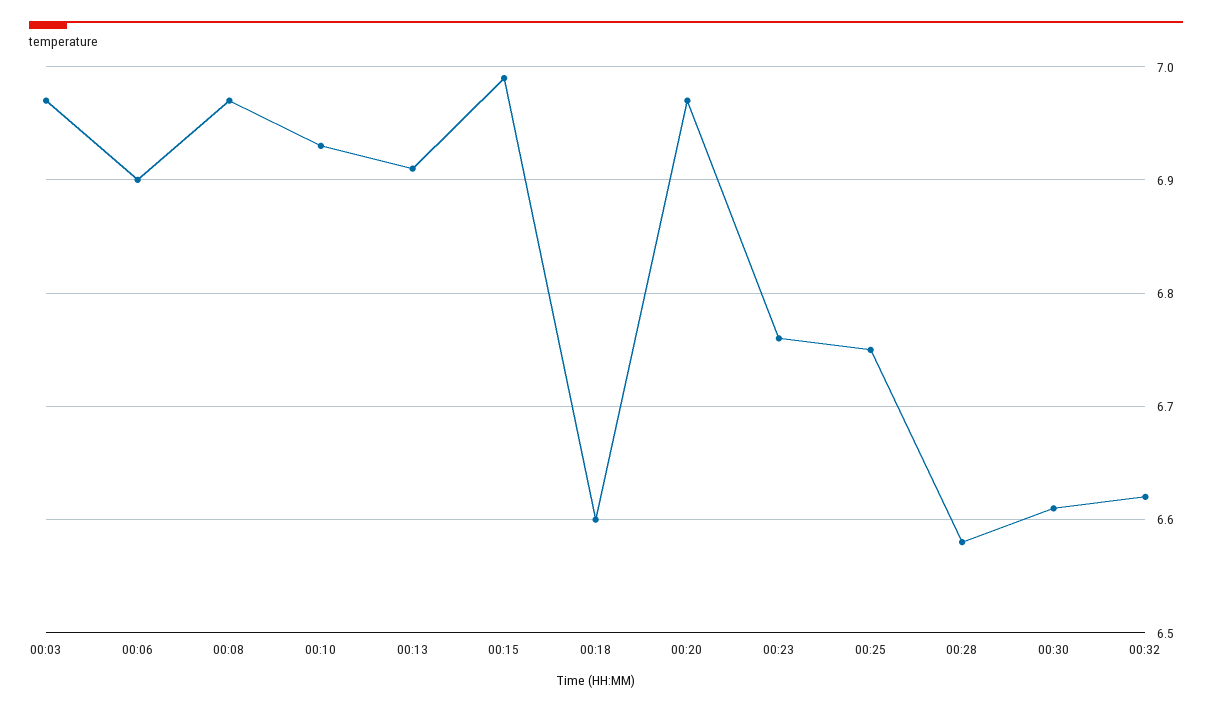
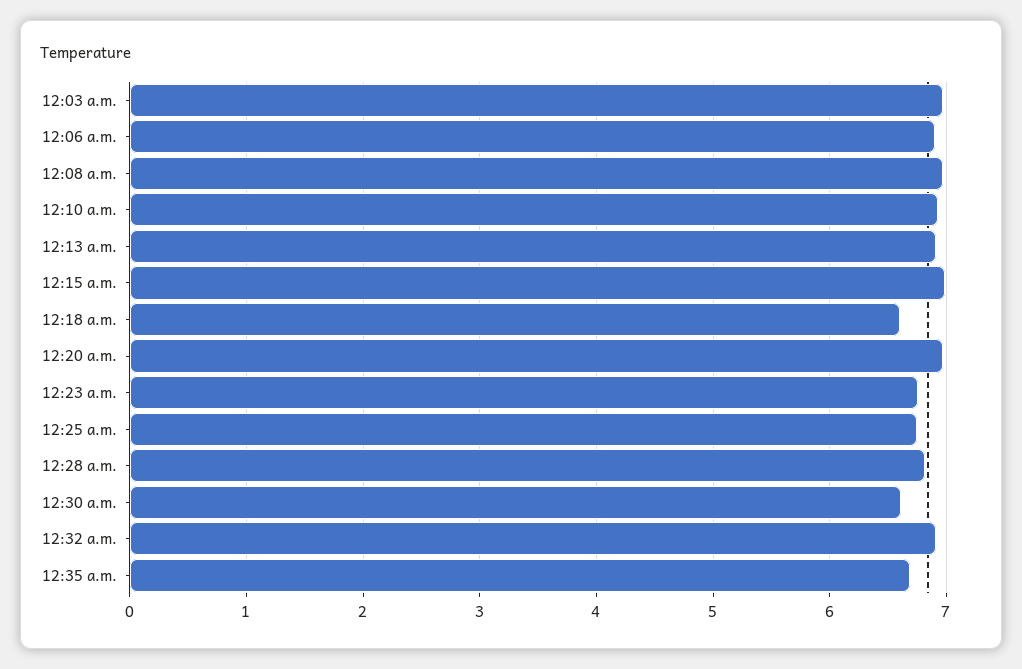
00:28: 6.58 -> 6.8
00:32: 6.62 -> 6.9
12:35 a.m.: none -> 6.7

